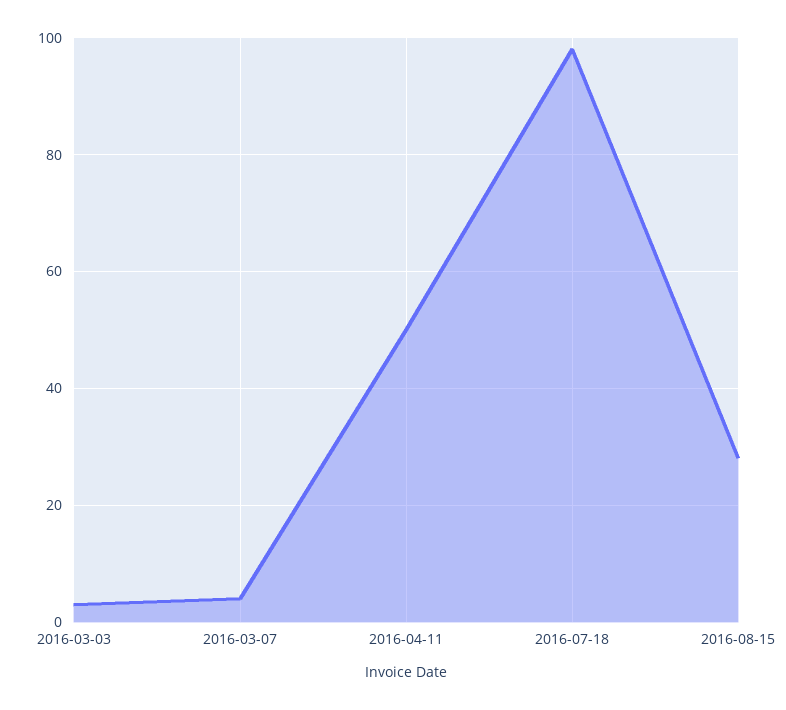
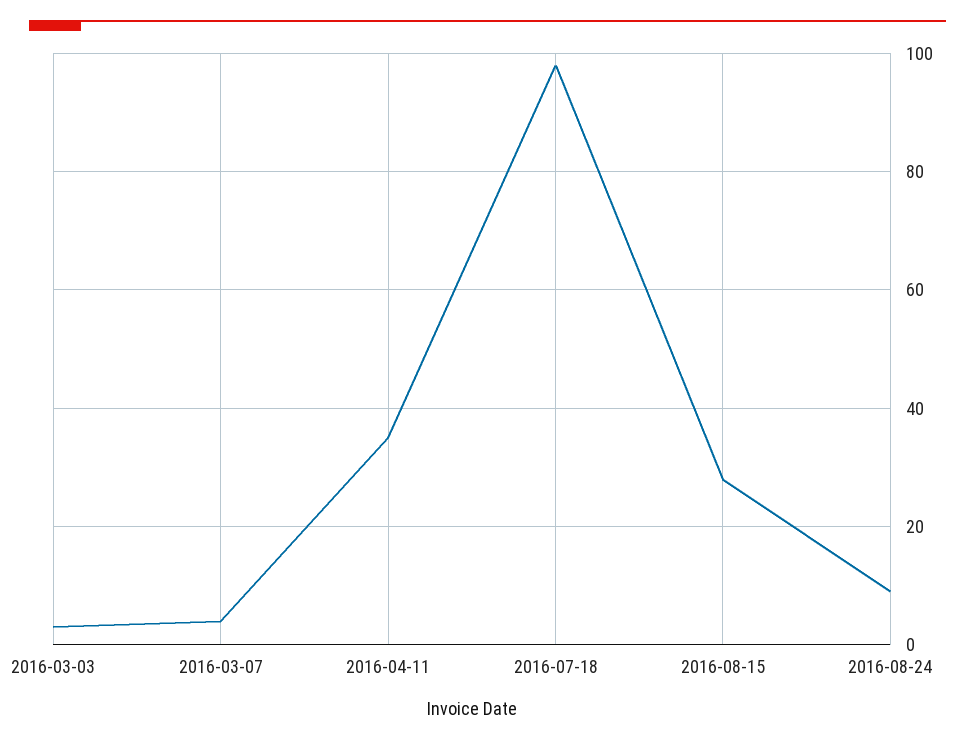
2016-04-11: 50 -> 35
2016-08-24: none -> 10

